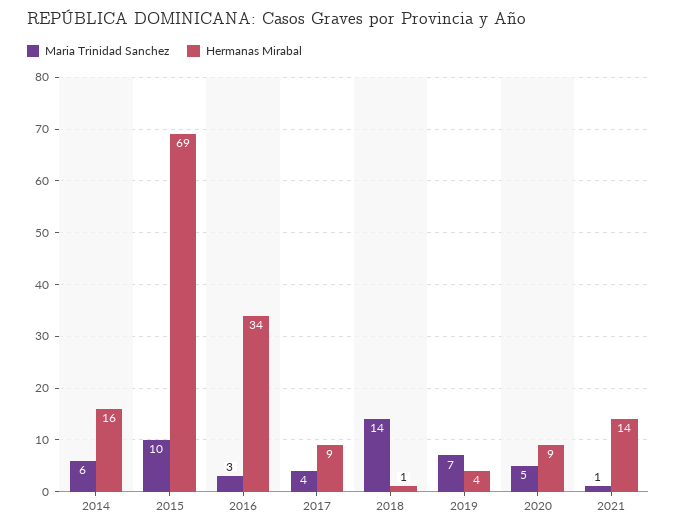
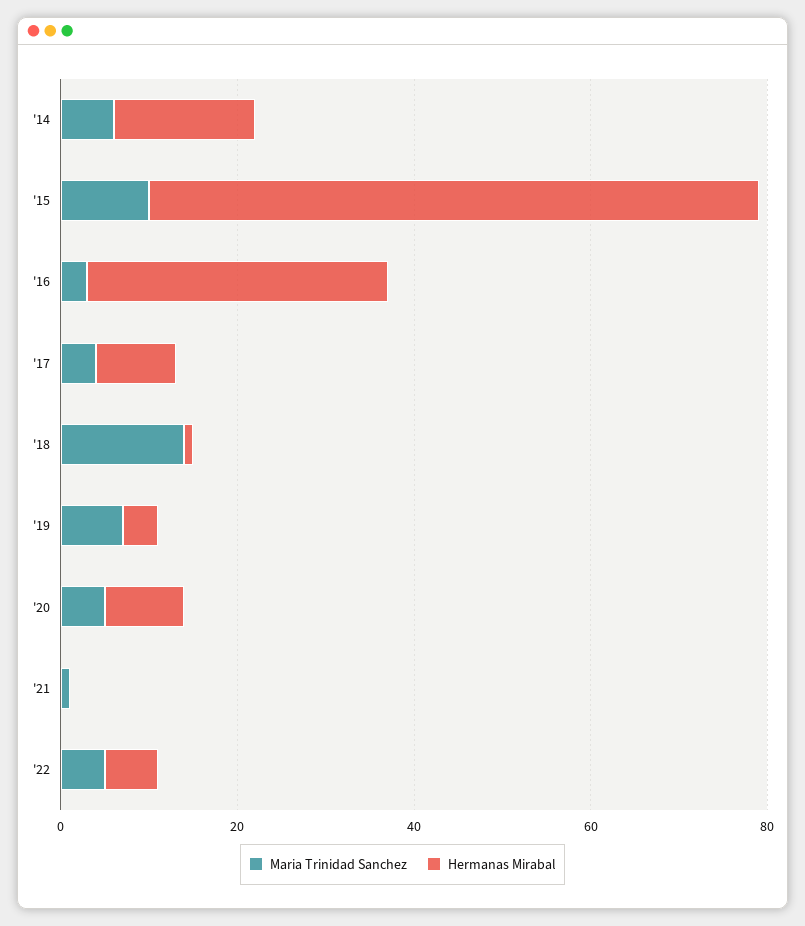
Hermanas Mirabal, 2021: 14 -> 0
Maria Trinidad Sanchez, '22: none -> 5
Hermanas Mirabal, '22: none -> 5

